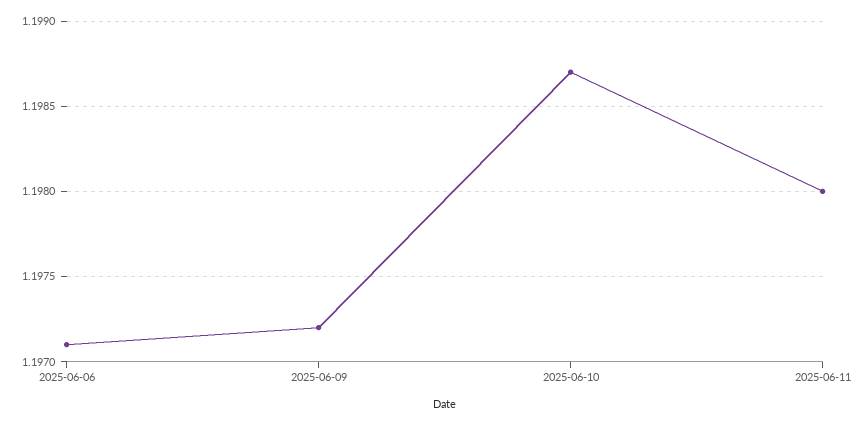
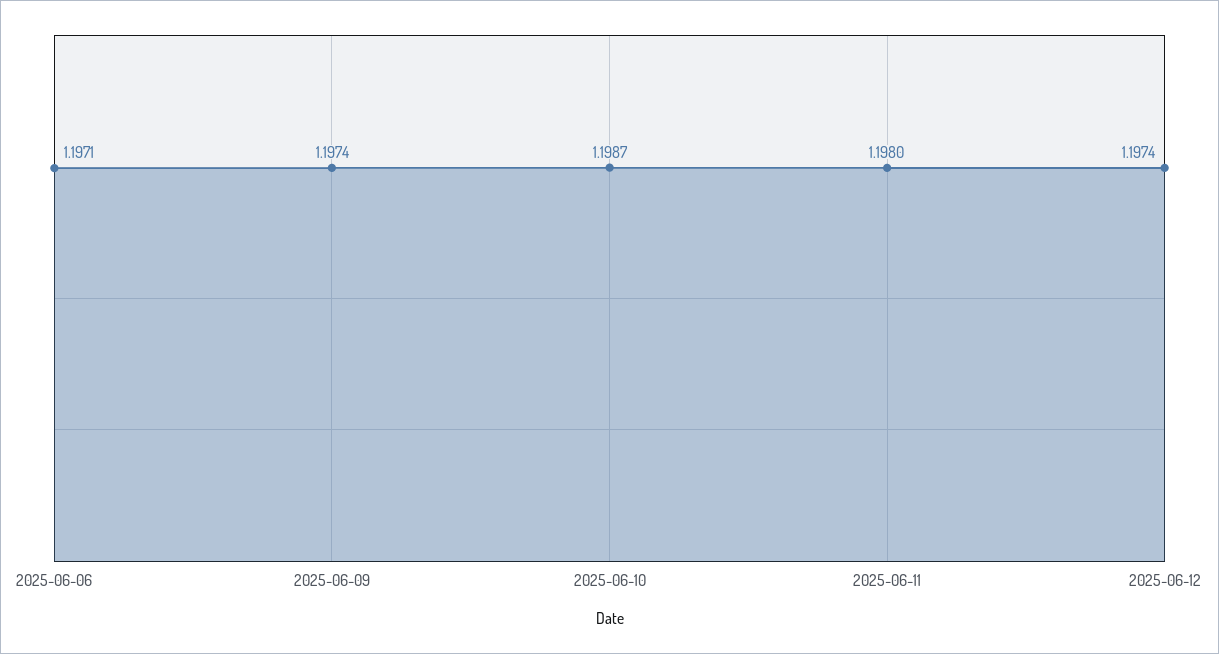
2025-06-09: 1.1972 -> 1.1974
2025-06-12: none -> 1.1974

